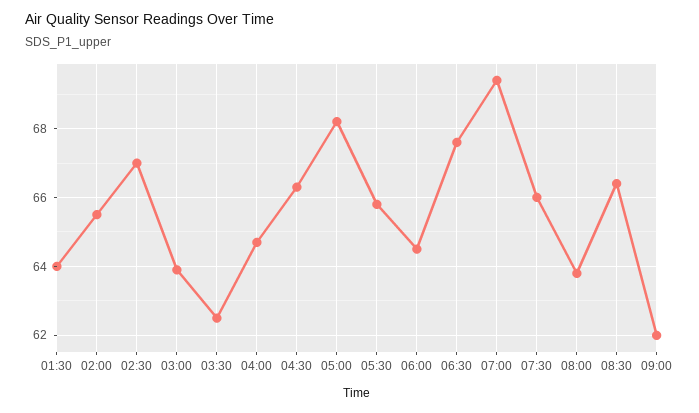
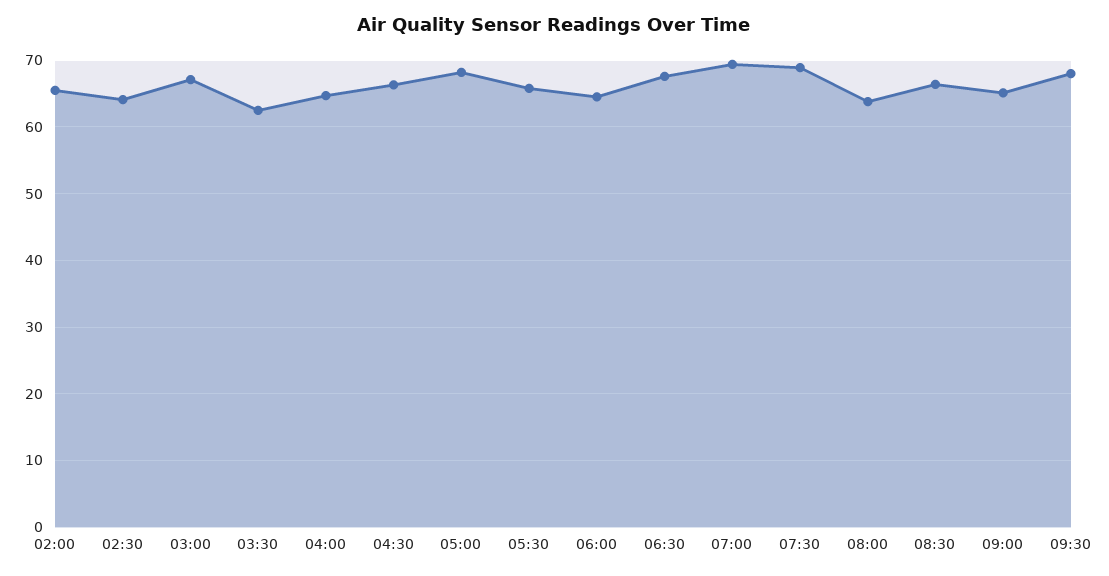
01:30: 64 -> none
02:30: 67 -> 64
03:00: 64 -> 67
07:30: 66 -> 69
09:00: 62 -> 65
09:30: none -> 68

